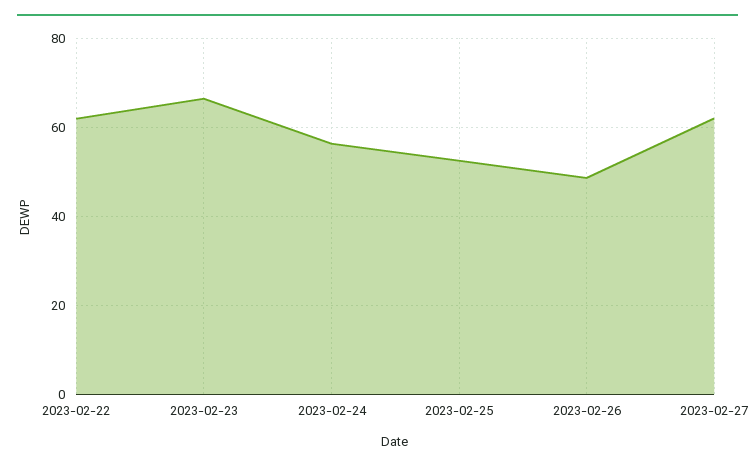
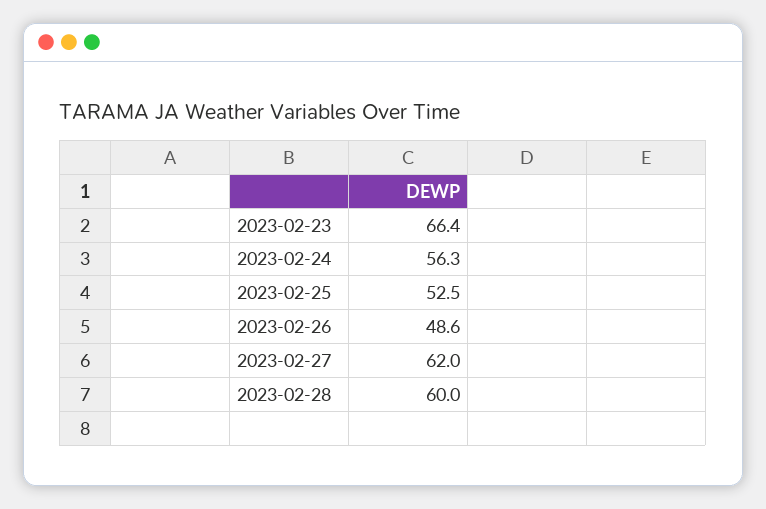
2023-02-22: 62 -> none
2023-02-28: none -> 60

